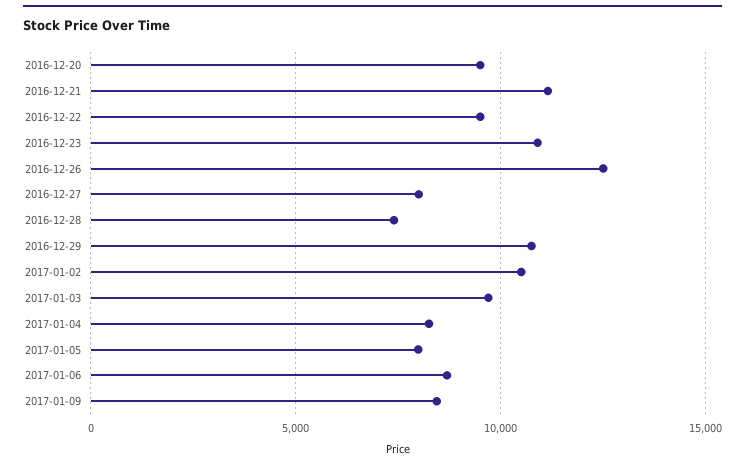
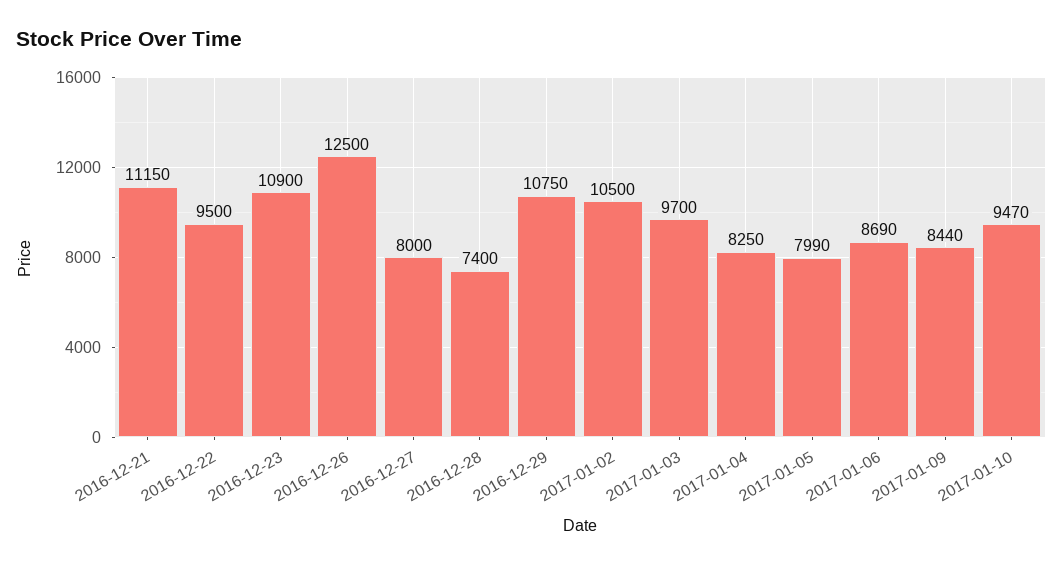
2016-12-20: 9500 -> none
2017-01-10: none -> 9470

